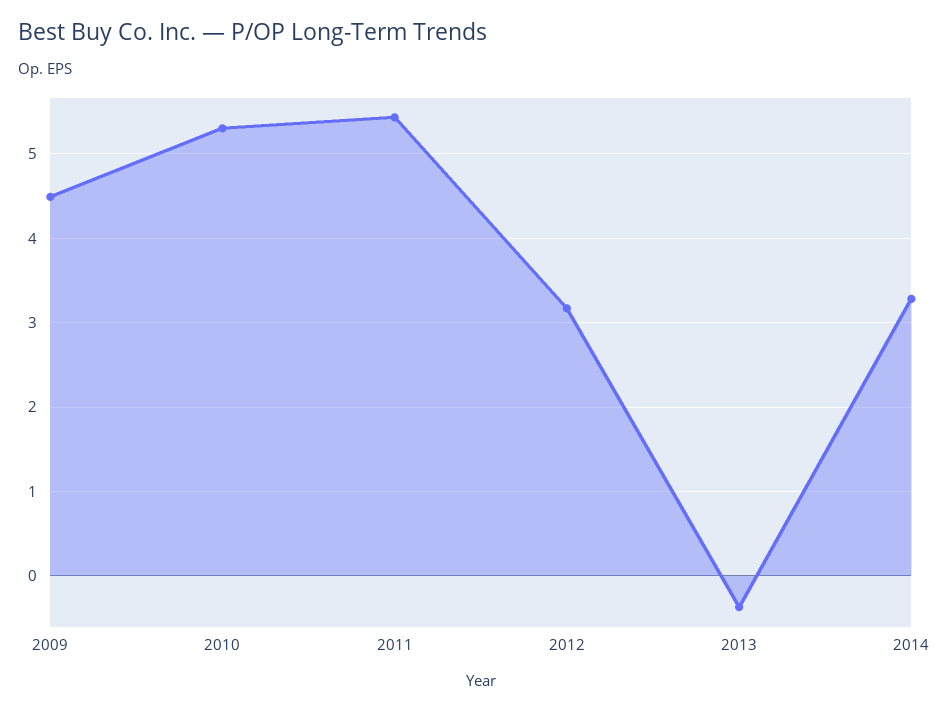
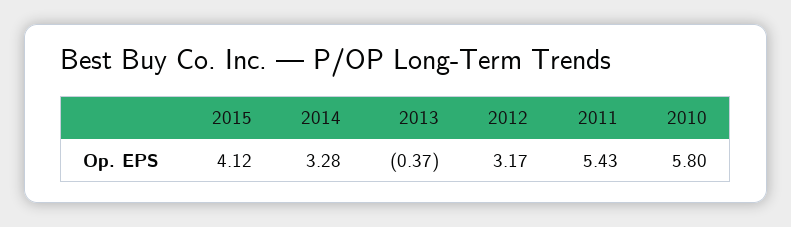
2009: 4.5 -> none
2010: 5.3 -> 5.8
2015: none -> 4.12

